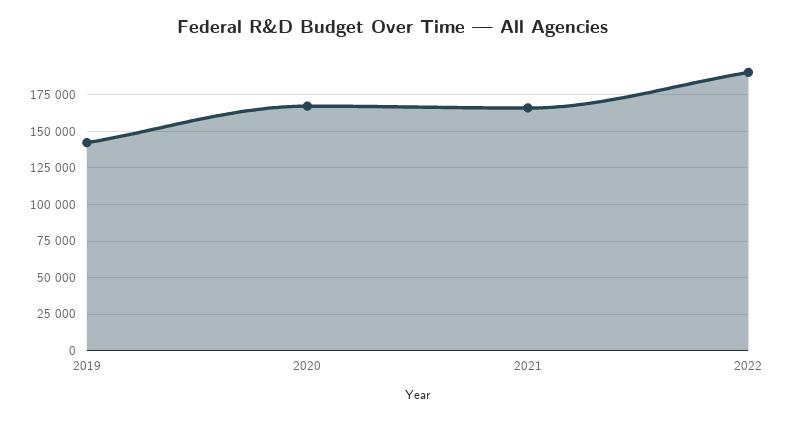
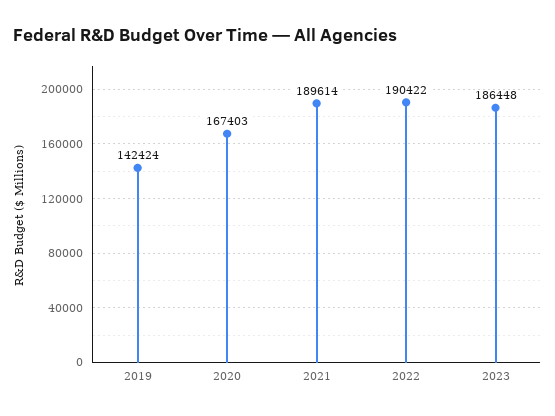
2021: 165000 -> 189614
2023: none -> 186448

